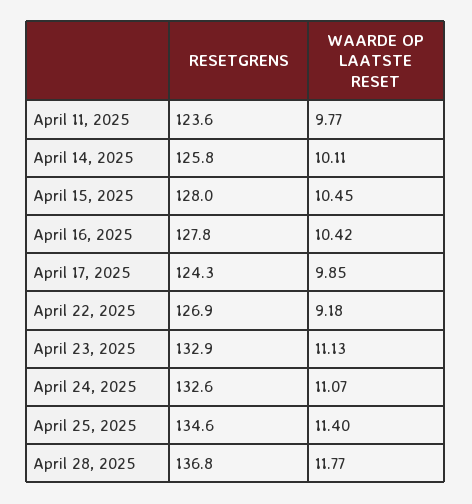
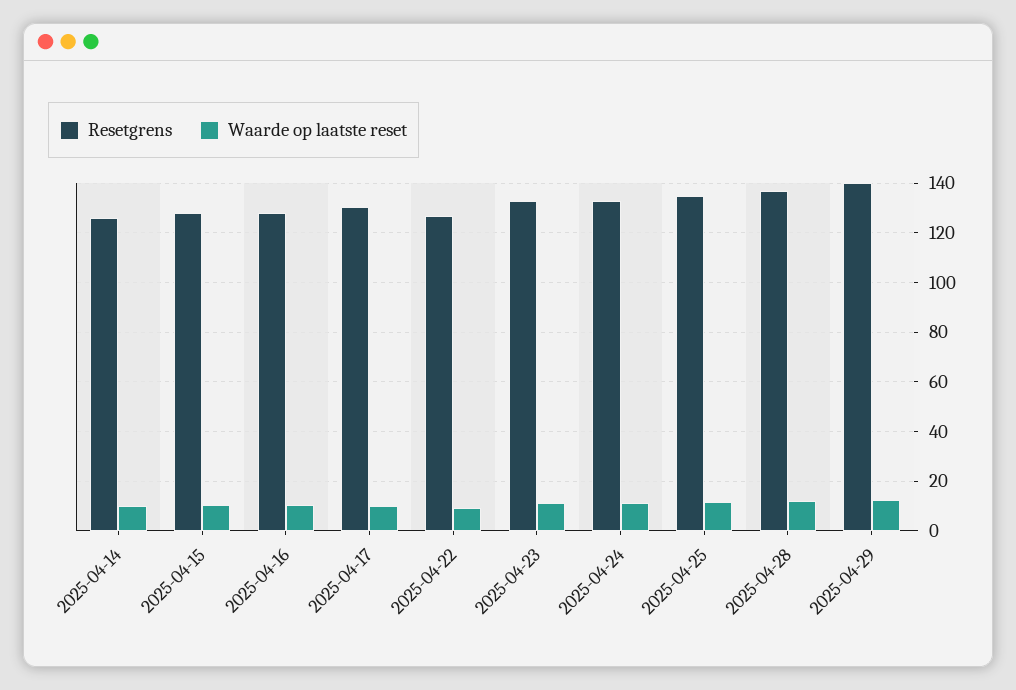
RESETGRENS, April 11, 2025: 123.6 -> none
WAARDE OP LAATSTE RESET, April 11, 2025: 9.77 -> none
RESETGRENS, April 17, 2025: 124.3 -> 130
RESETGRENS, 2025-04-29: none -> 140
WAARDE OP LAATSTE RESET, 2025-04-29: none -> 12.5

